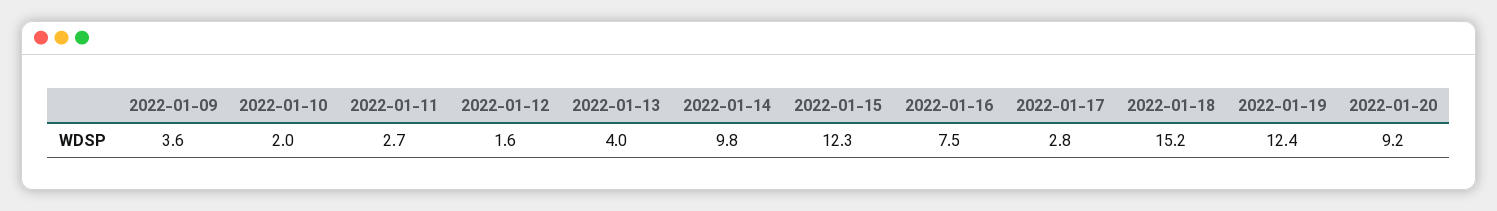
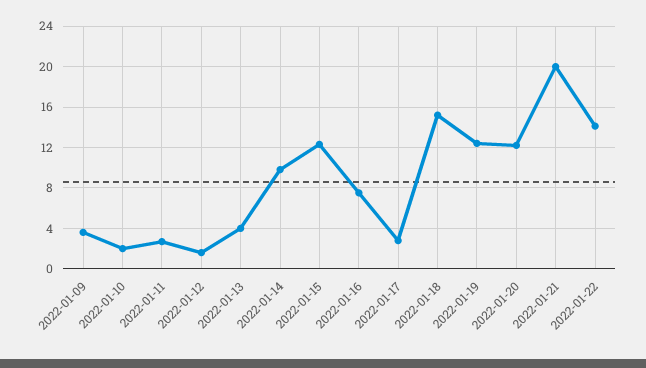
2022-01-20: 9.2 -> 12
2022-01-21: none -> 20
2022-01-22: none -> 14

